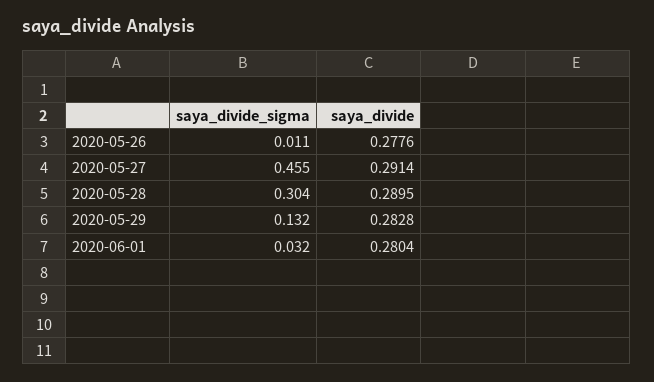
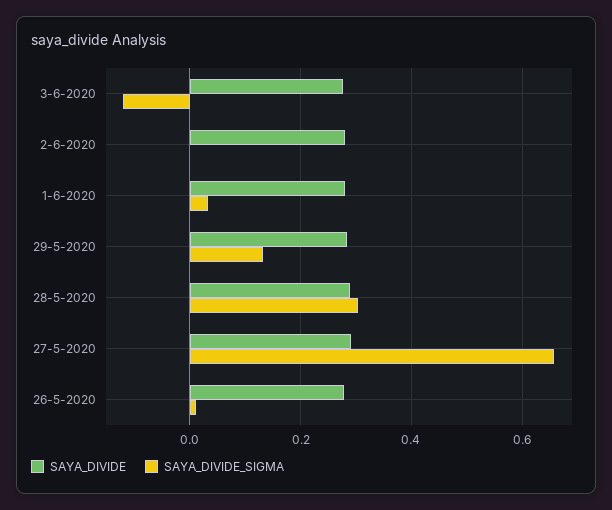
saya_divide_sigma, 2020-05-27: 0.455 -> 0.66
saya_divide, 3-6-2020: none -> 0.28
saya_divide_sigma, 3-6-2020: none -> -0.12
saya_divide, 2-6-2020: none -> 0.28
saya_divide_sigma, 2-6-2020: none -> 0

